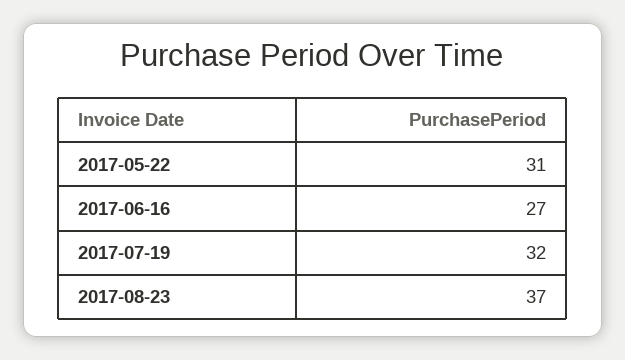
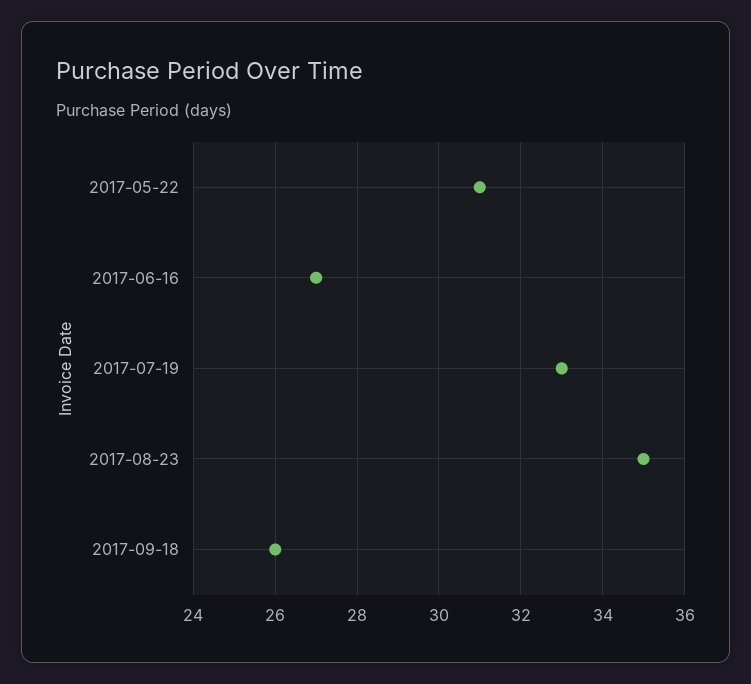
2017-07-19: 32 -> 33
2017-08-23: 37 -> 35
2017-09-18: none -> 26

